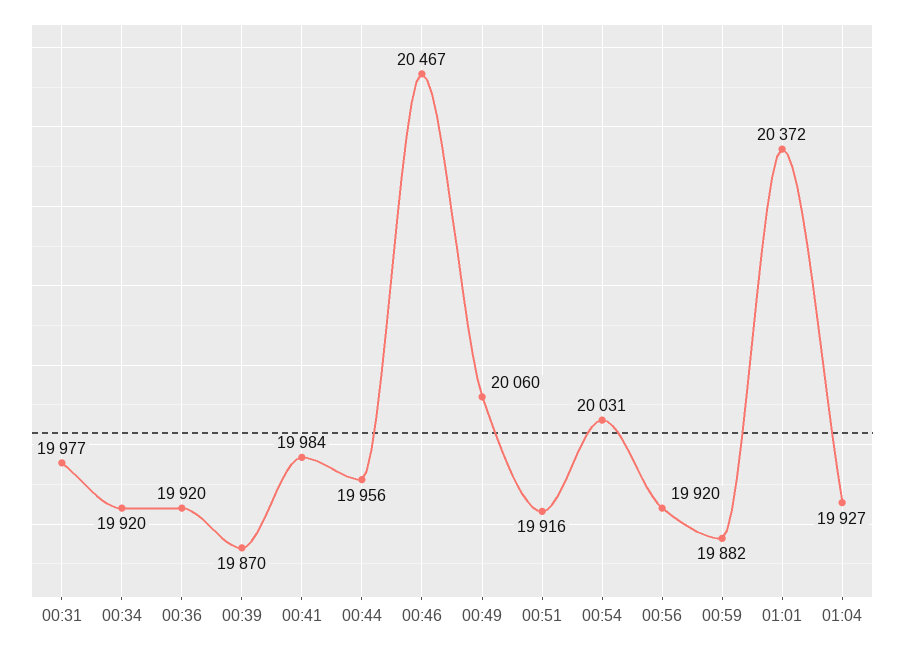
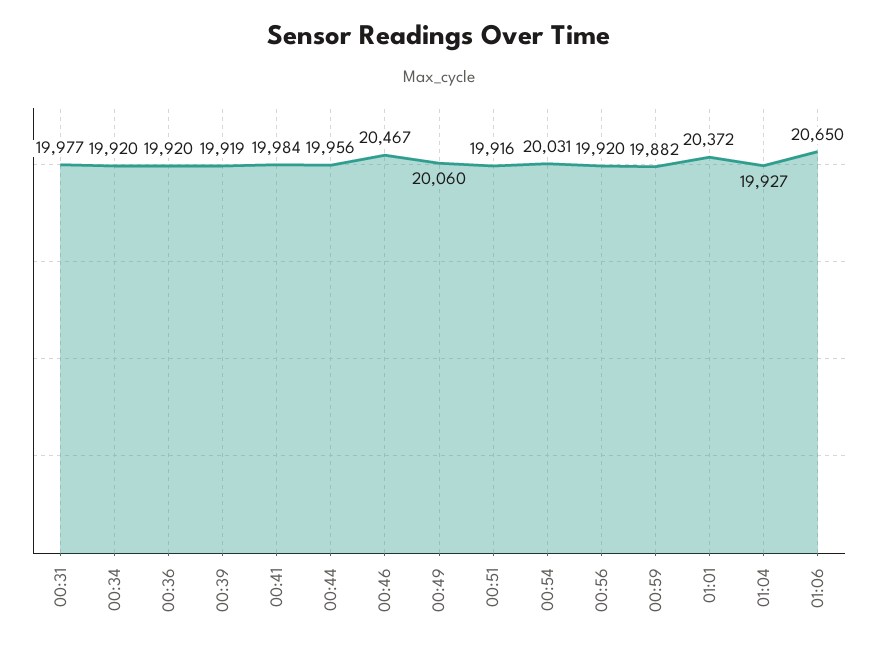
00:39: 19870 -> 19919
01:06: none -> 20650

